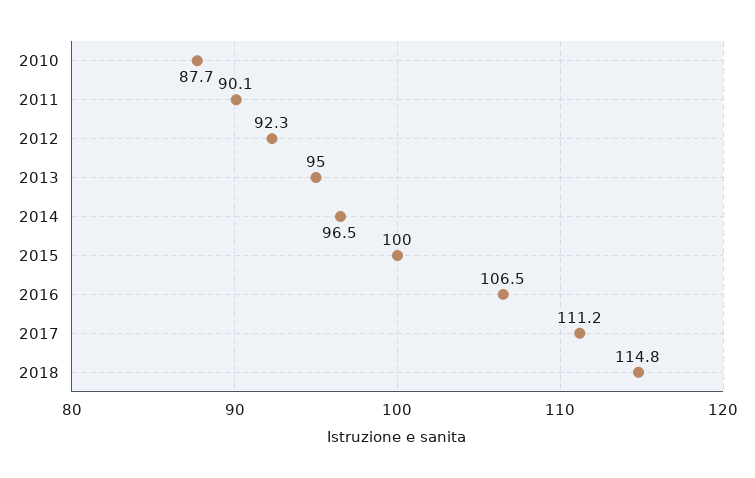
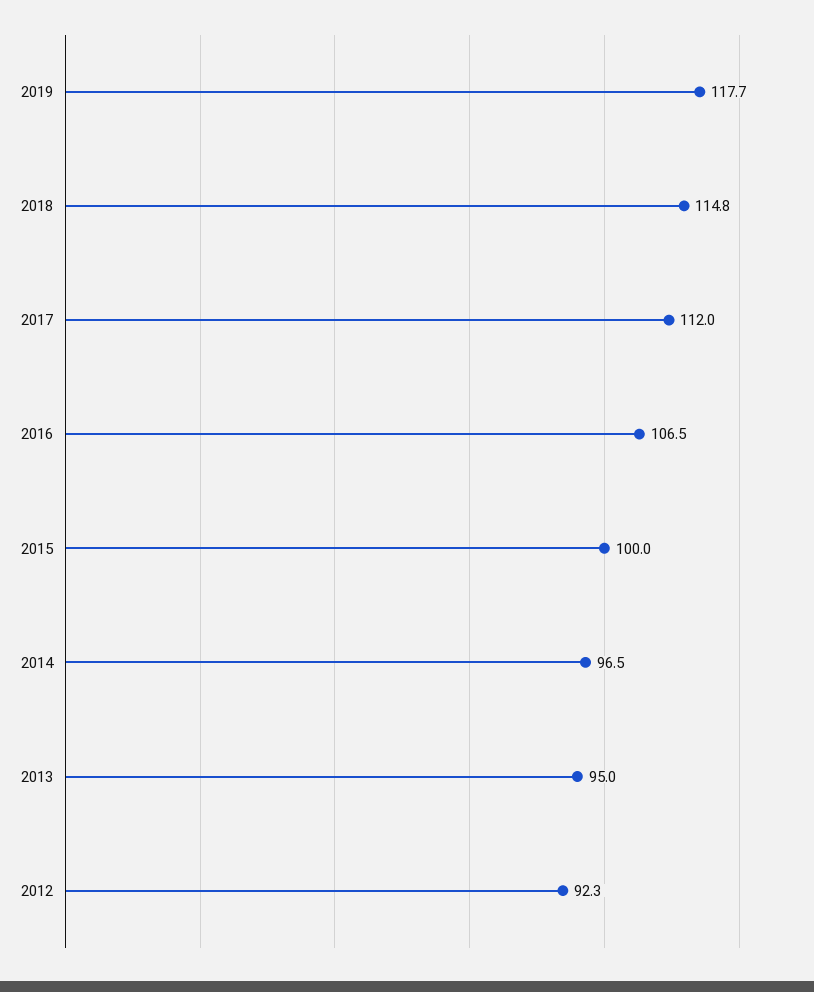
2010: 87.7 -> none
2011: 90.1 -> none
2017: 111.2 -> 112
2019: none -> 117.7

